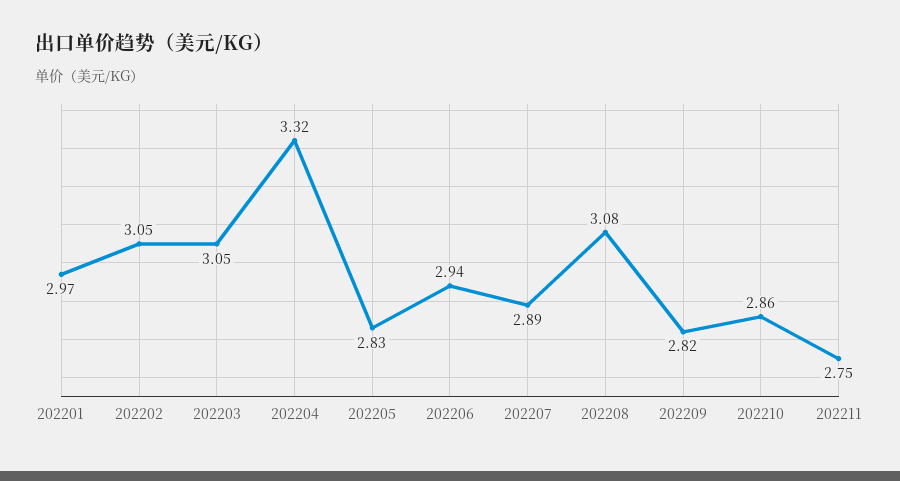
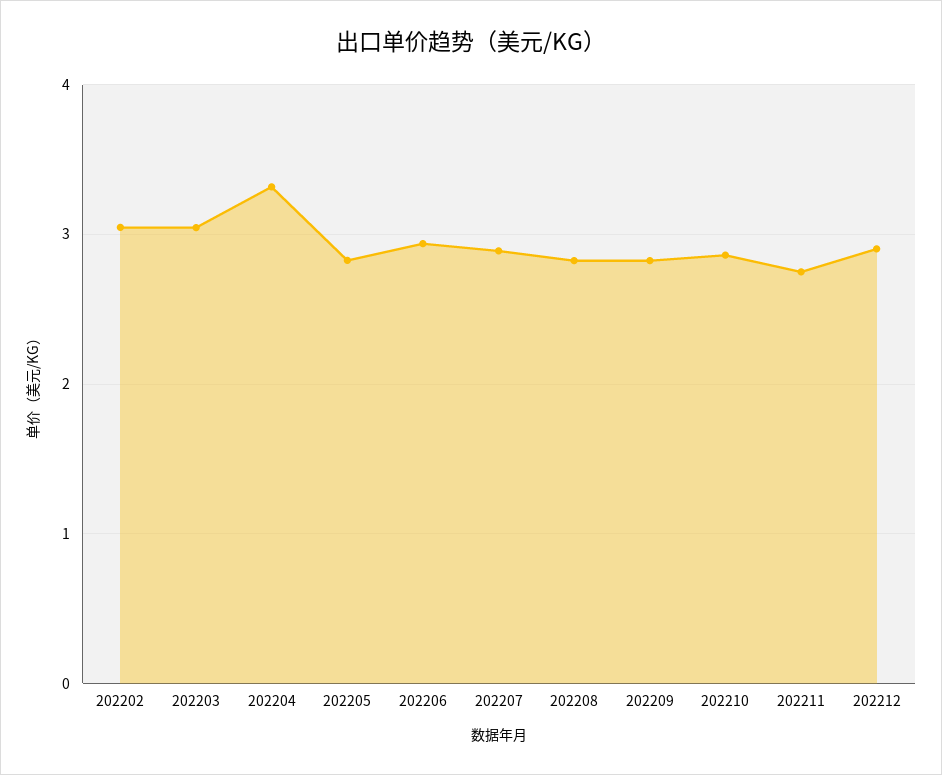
202201: 2.97 -> none
202208: 3.08 -> 2.8
202212: none -> 2.9

